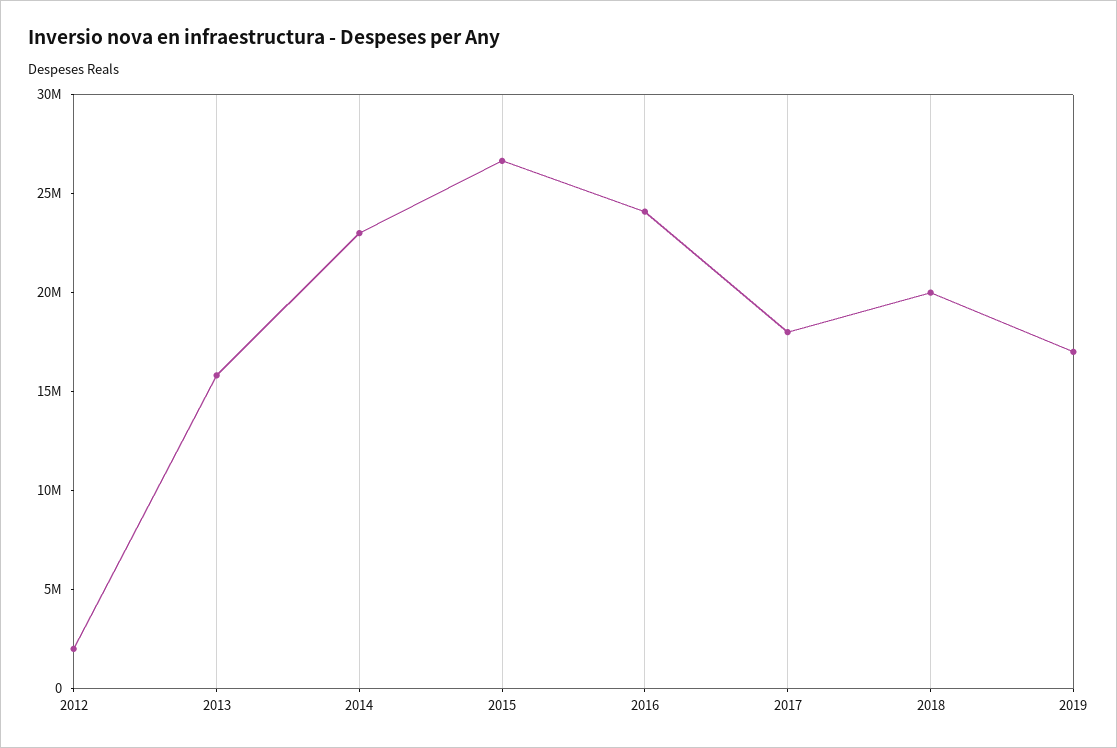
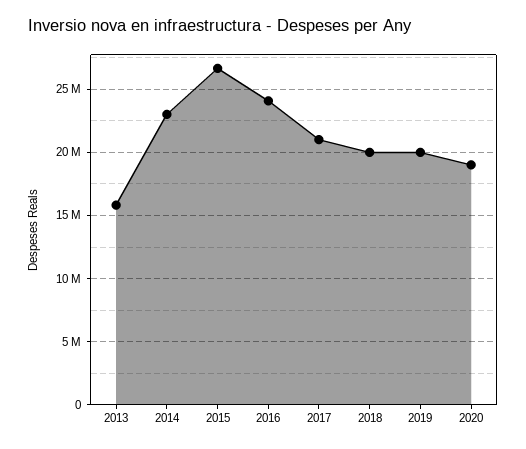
2012: 2000000 -> none
2017: 18000000 -> 21000000
2019: 17000000 -> 20000000
2020: none -> 19000000

